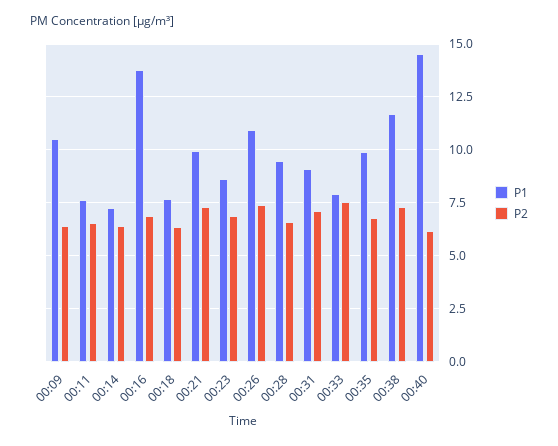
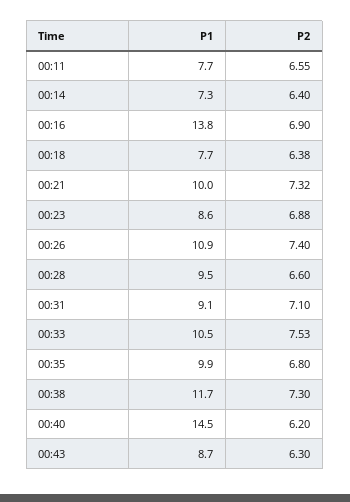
P1, 00:09: 10.5 -> none
P2, 00:09: 6.5 -> none
P1, 00:33: 8 -> 10.5
P1, 00:43: none -> 8.7
P2, 00:43: none -> 6.3

